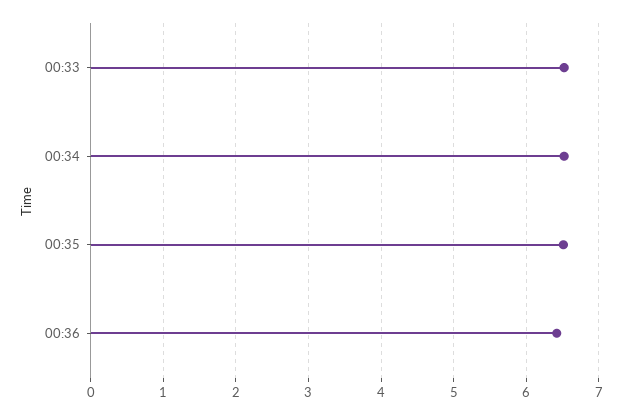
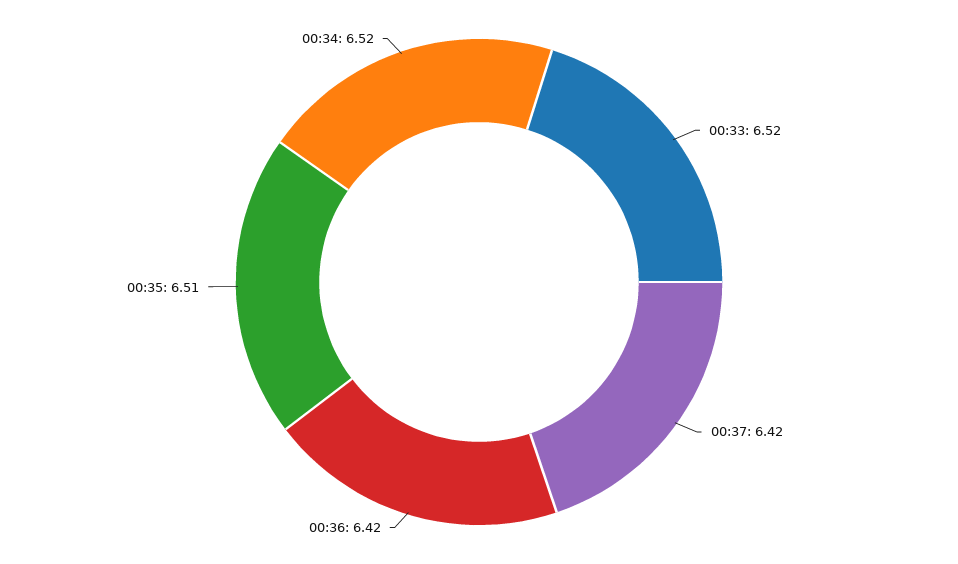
00:37: none -> 6.42

